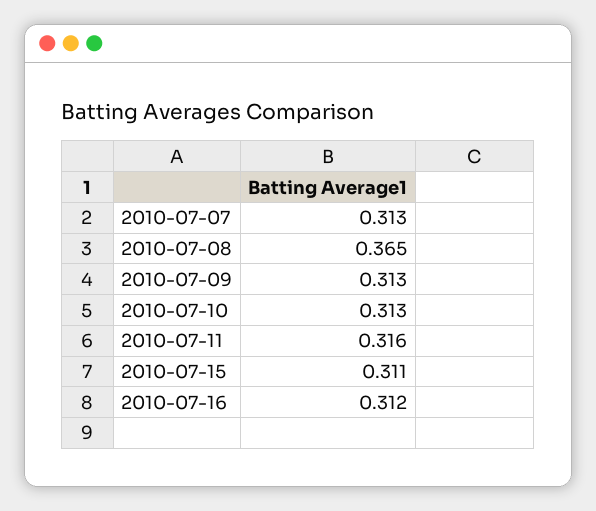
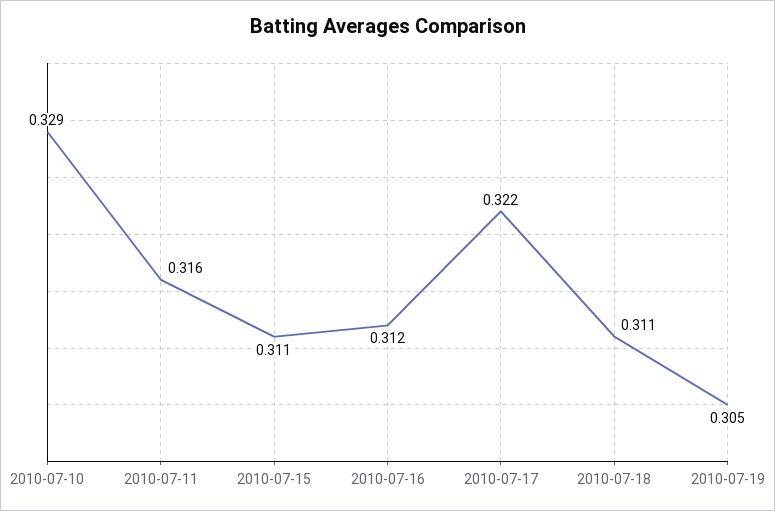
2010-07-07: 0.313 -> none
2010-07-08: 0.365 -> none
2010-07-09: 0.313 -> none
2010-07-10: 0.313 -> 0.329
2010-07-17: none -> 0.322
2010-07-18: none -> 0.311
2010-07-19: none -> 0.305

